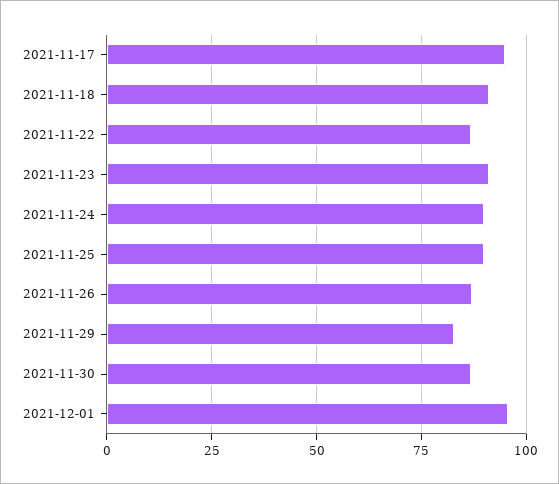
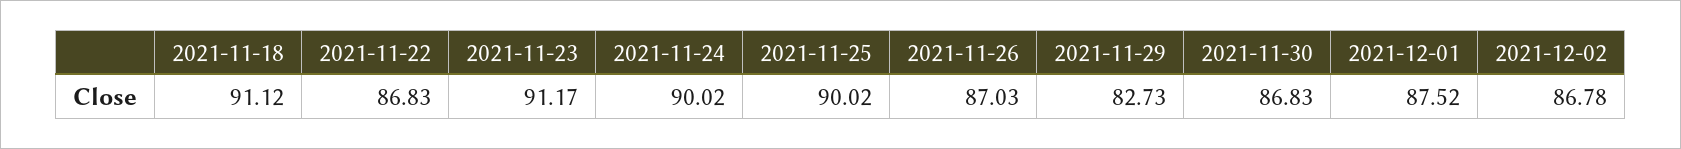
2021-11-17: 95 -> none
2021-12-01: 95 -> 87.52
2021-12-02: none -> 86.78

